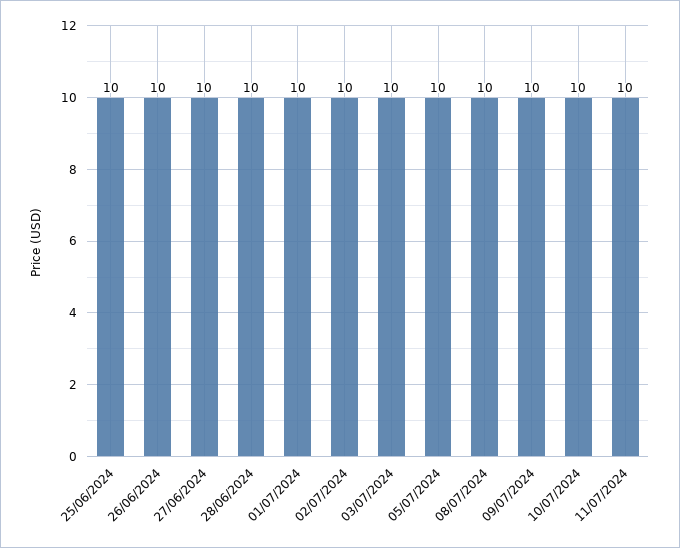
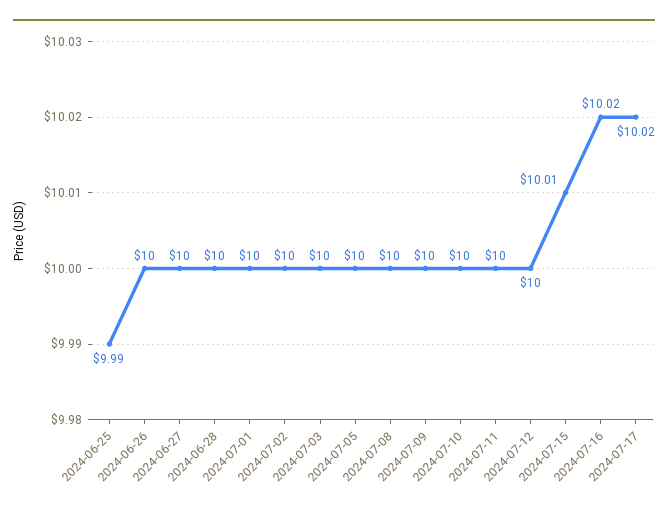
25/06/2024: 10 -> 9.99
2024-07-12: none -> 10
2024-07-15: none -> 10.01
2024-07-16: none -> 10.02
2024-07-17: none -> 10.02

